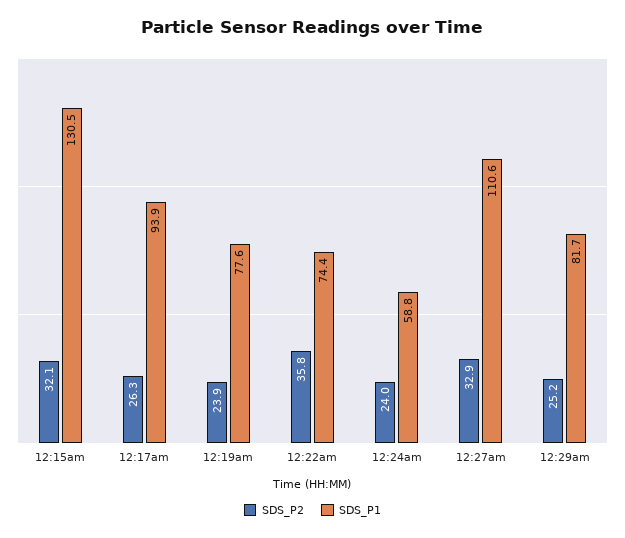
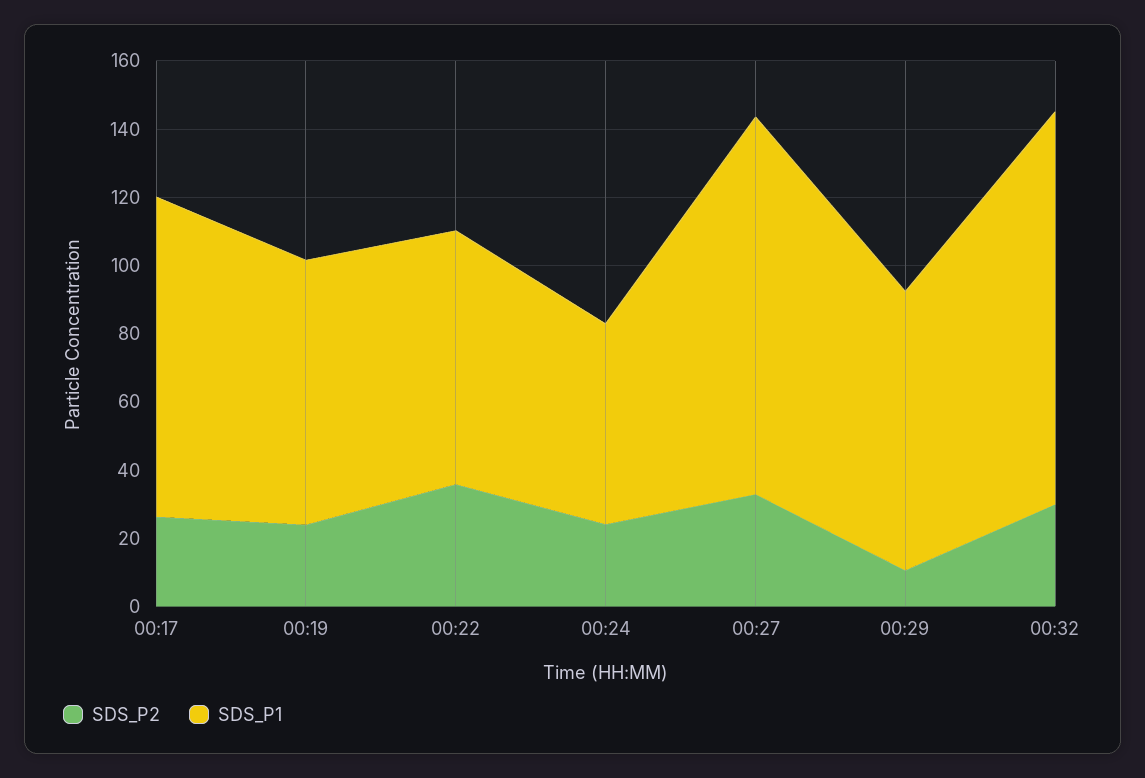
SDS_P2, 12:15am: 32.1 -> none
SDS_P1, 12:15am: 130.5 -> none
SDS_P2, 12:29am: 25.2 -> 10
SDS_P2, 00:32: none -> 30
SDS_P1, 00:32: none -> 115

